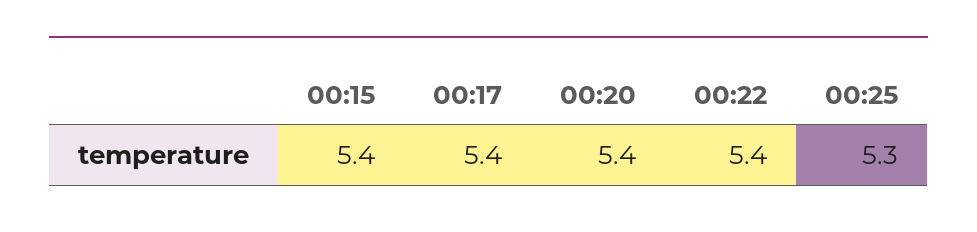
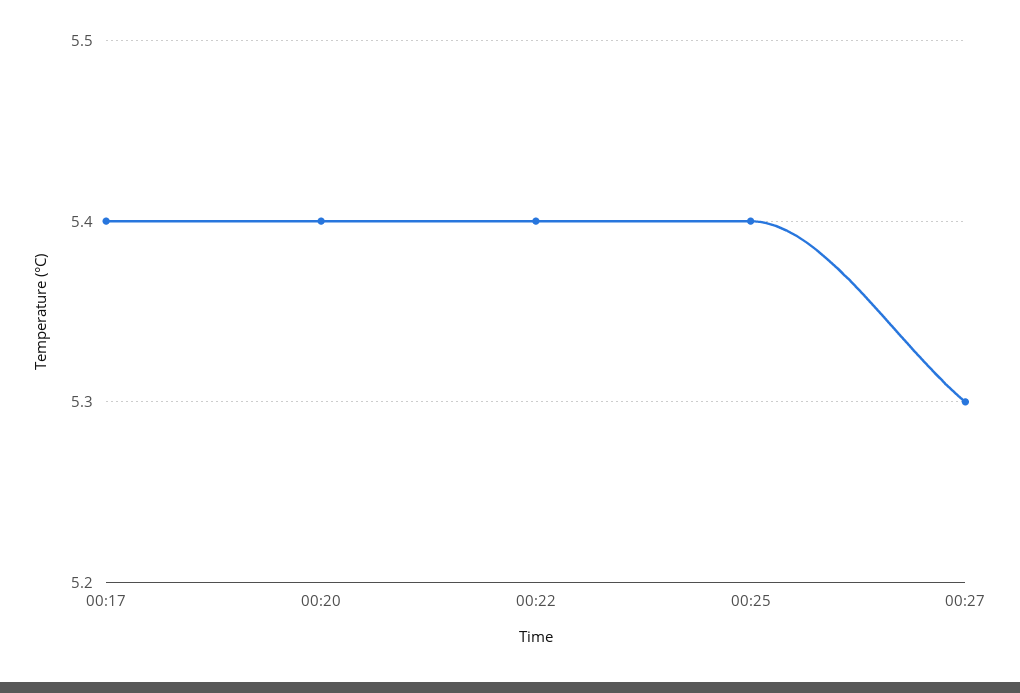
00:15: 5.4 -> none
00:25: 5.3 -> 5.4
00:27: none -> 5.3

